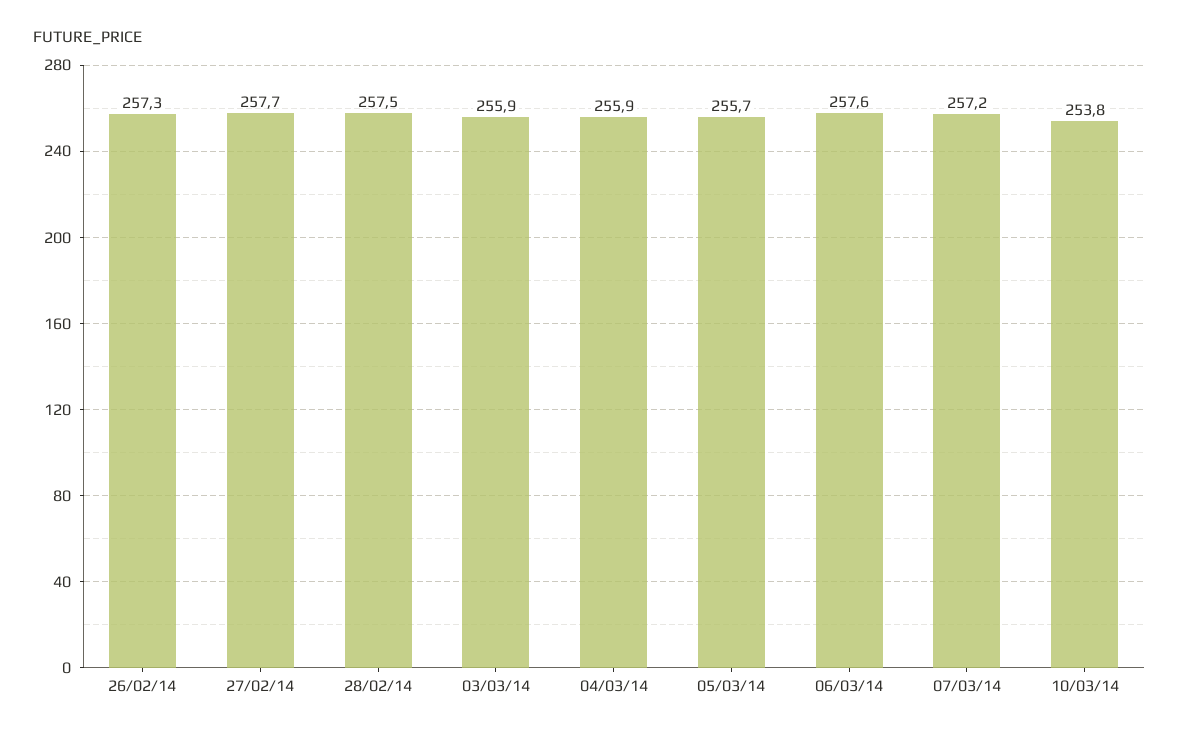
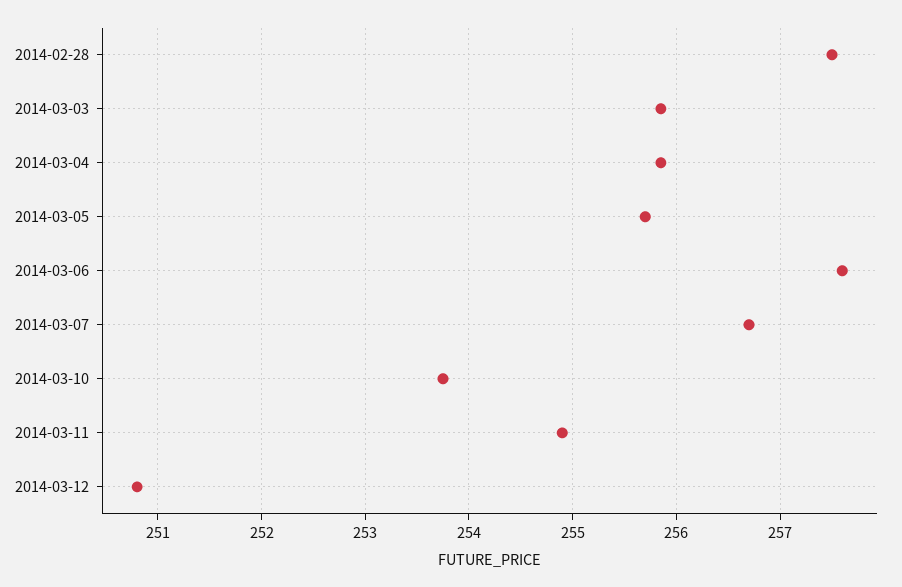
26/02/14: 257.3 -> none
27/02/14: 257.7 -> none
07/03/14: 257.2 -> 256.7
2014-03-11: none -> 254.9
2014-03-12: none -> 250.8

